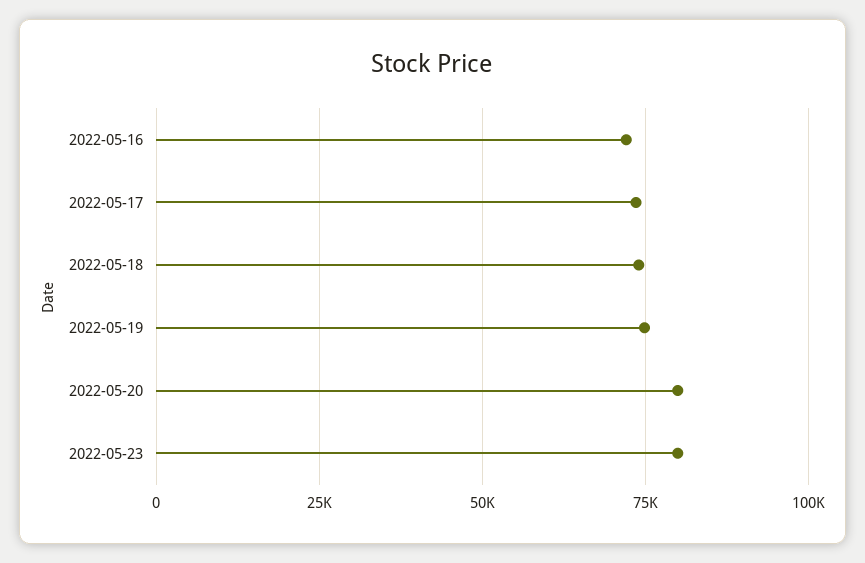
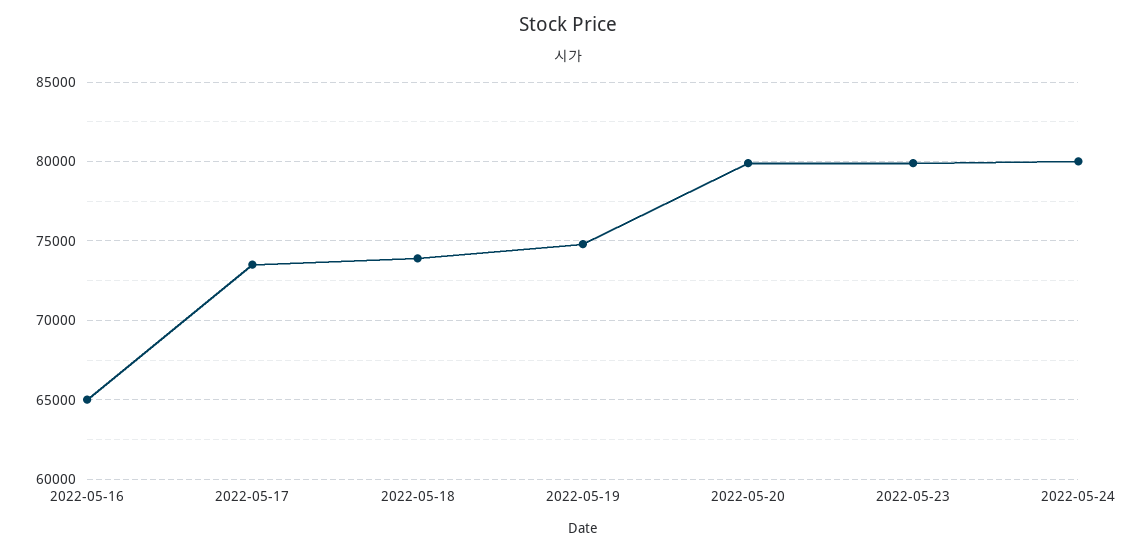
2022-05-16: 72500 -> 65000
2022-05-24: none -> 80000

